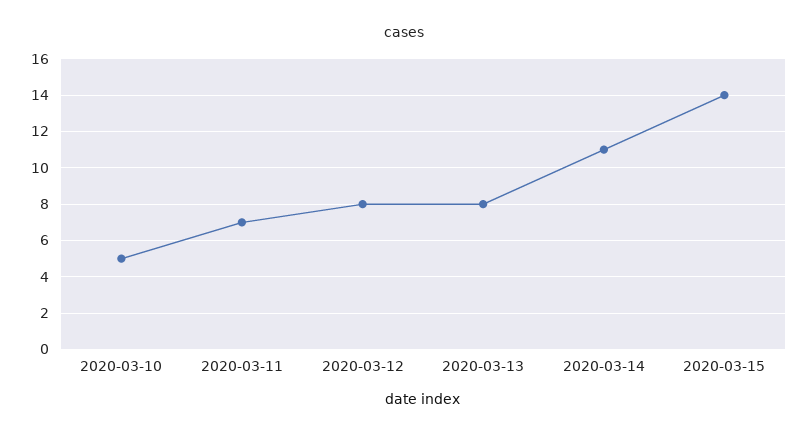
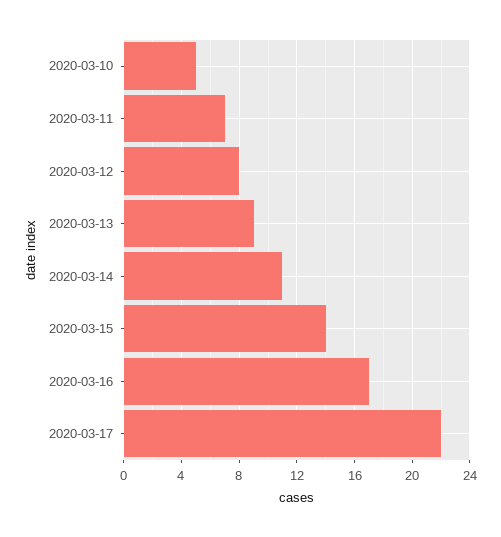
2020-03-13: 8 -> 9
2020-03-16: none -> 17
2020-03-17: none -> 22

